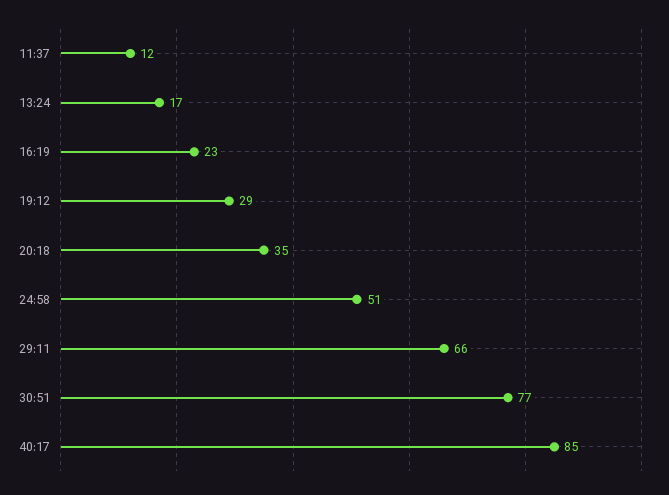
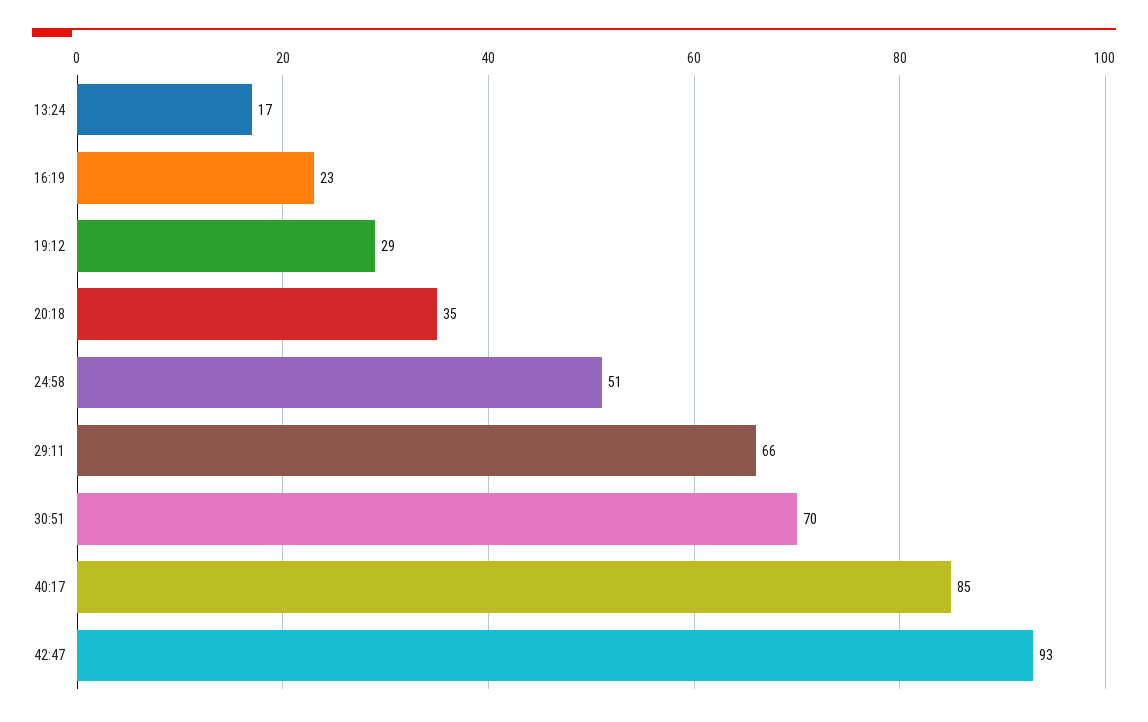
11:37: 12 -> none
30:51: 77 -> 70
42:47: none -> 93

